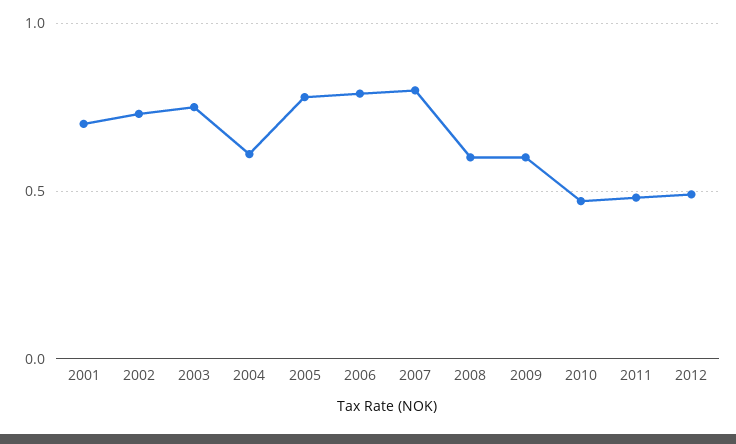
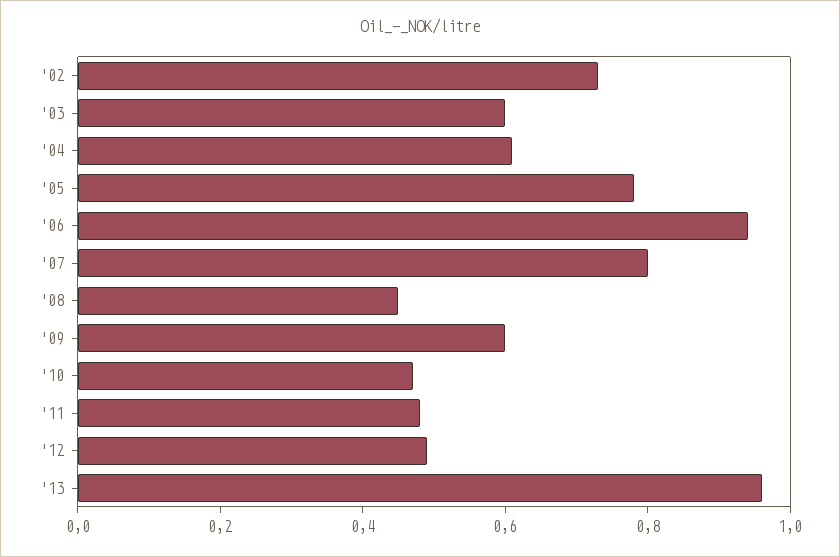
2001: 0.7 -> none
2003: 0.75 -> 0.6
2006: 0.8 -> 0.95
2008: 0.6 -> 0.45
'13: none -> 0.95

